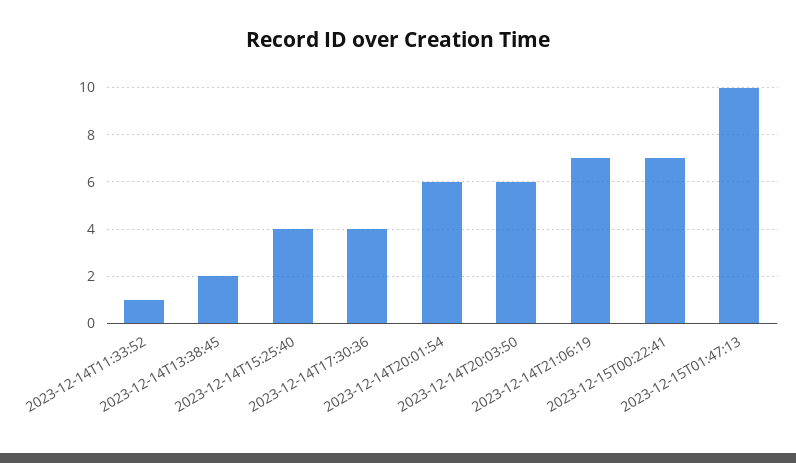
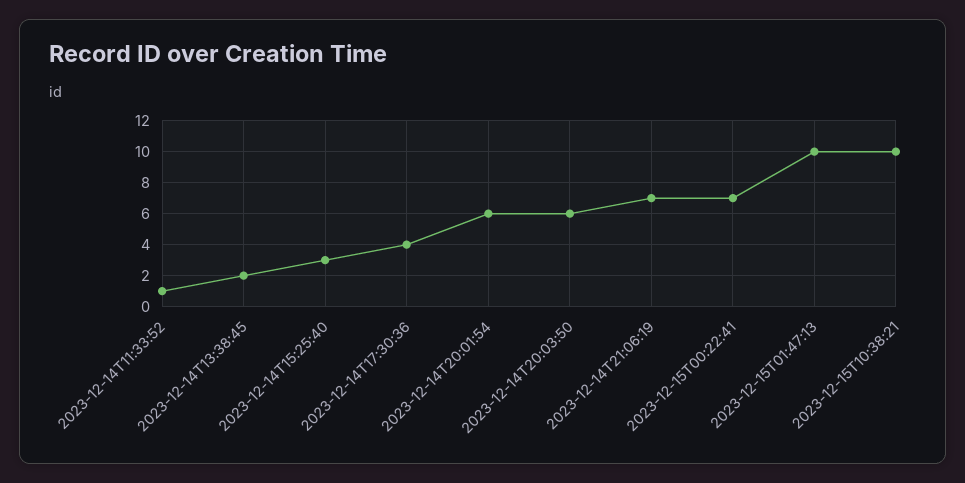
2023-12-14T15:25:40: 4 -> 3
2023-12-15T10:38:21: none -> 10

